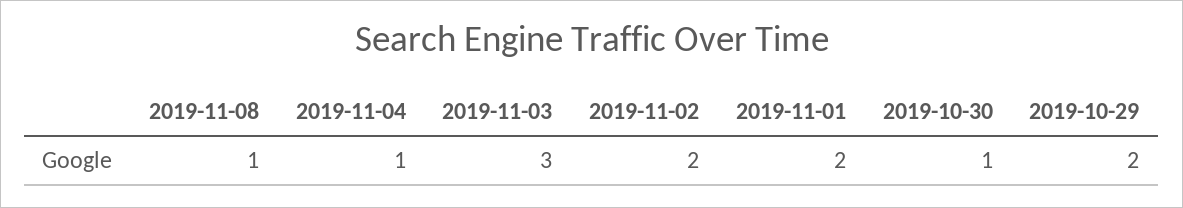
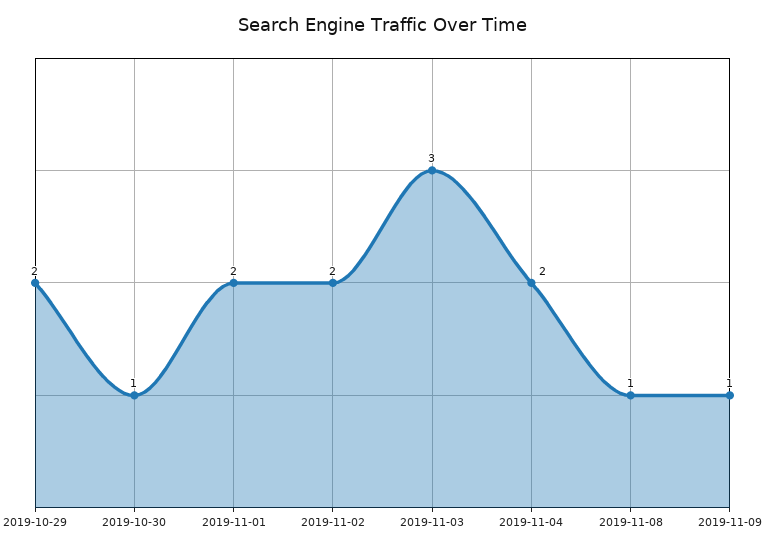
2019-11-04: 1 -> 2
2019-11-09: none -> 1

